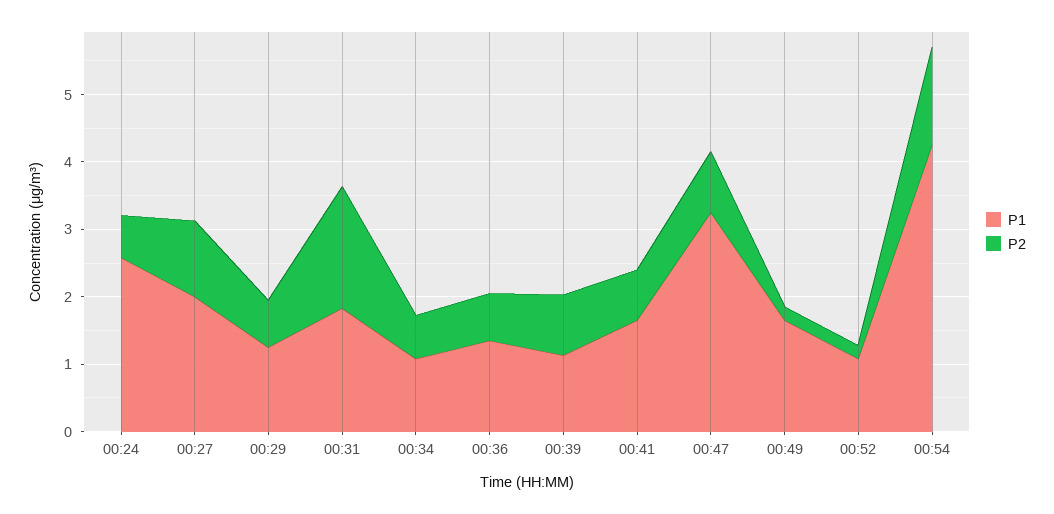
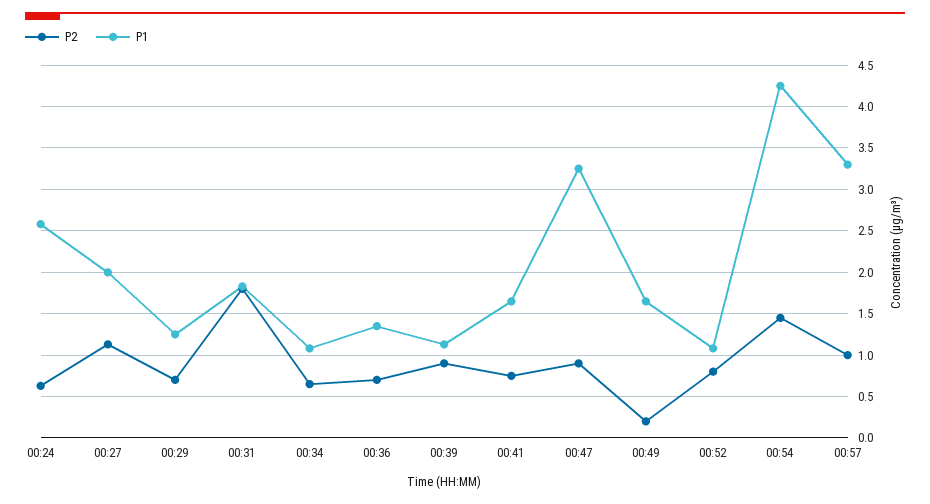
P2, 00:52: 0.2 -> 0.8
P2, 00:57: none -> 1
P1, 00:57: none -> 3.3

